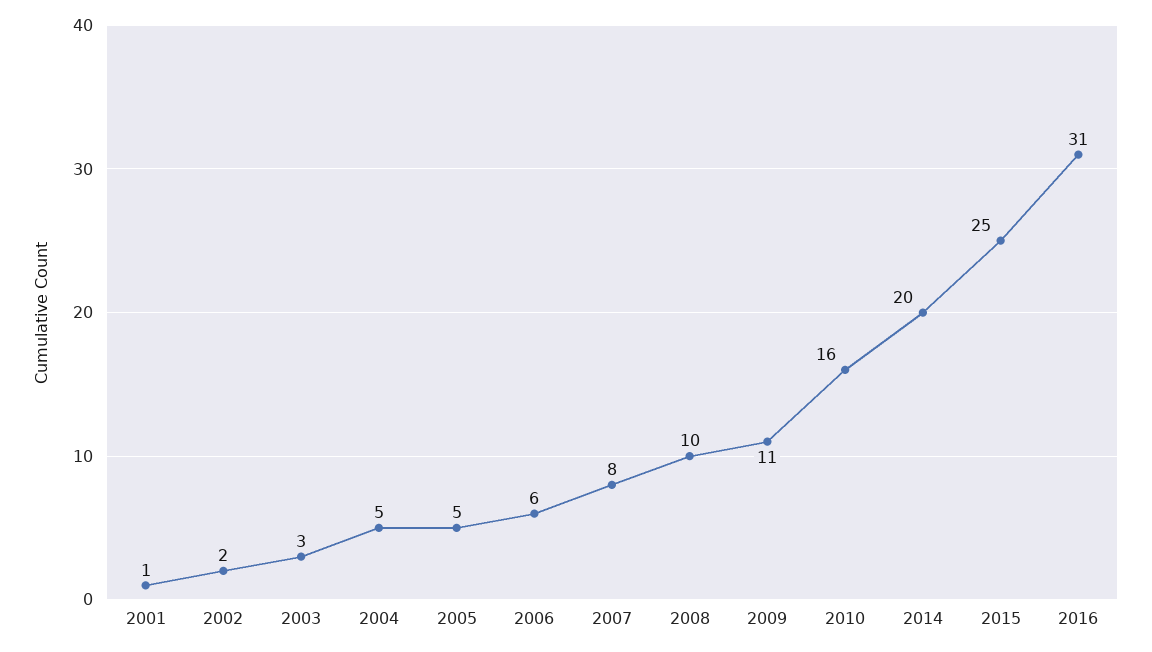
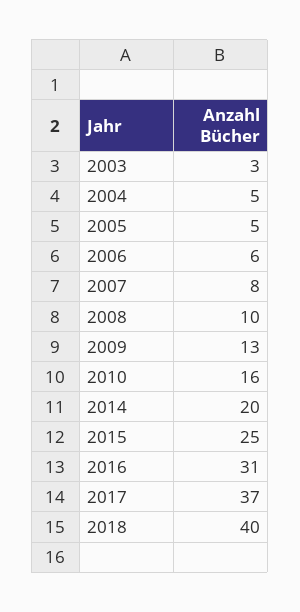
2001: 1 -> none
2002: 2 -> none
2009: 11 -> 13
2017: none -> 37
2018: none -> 40

